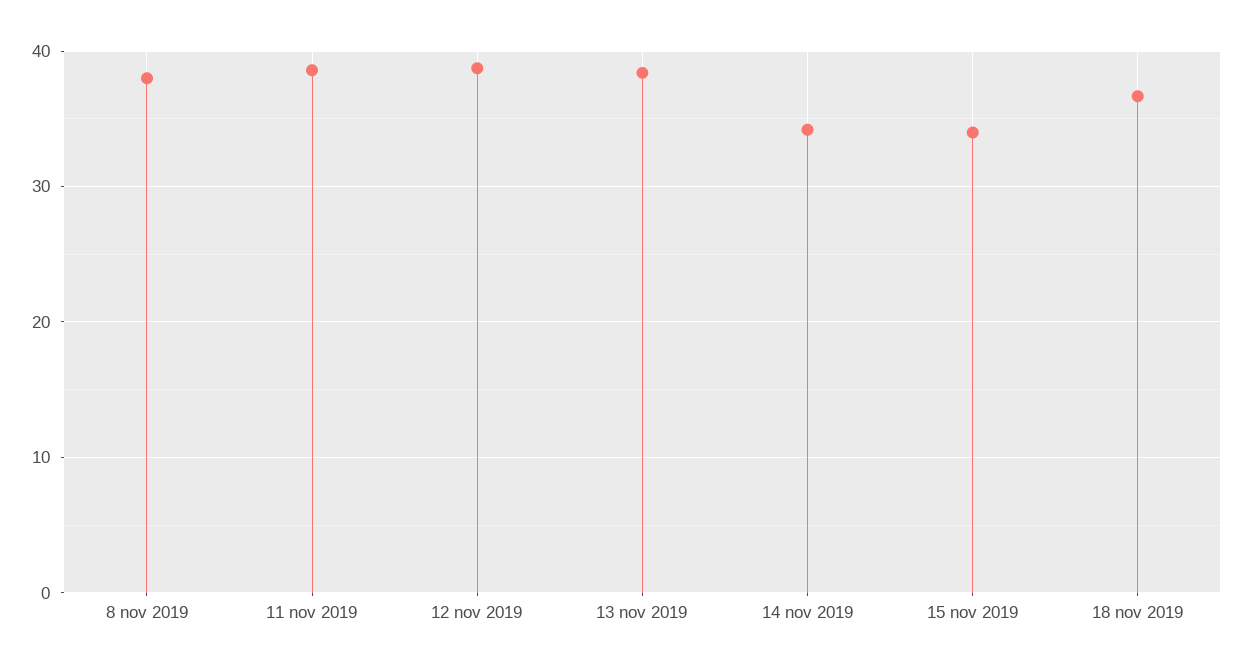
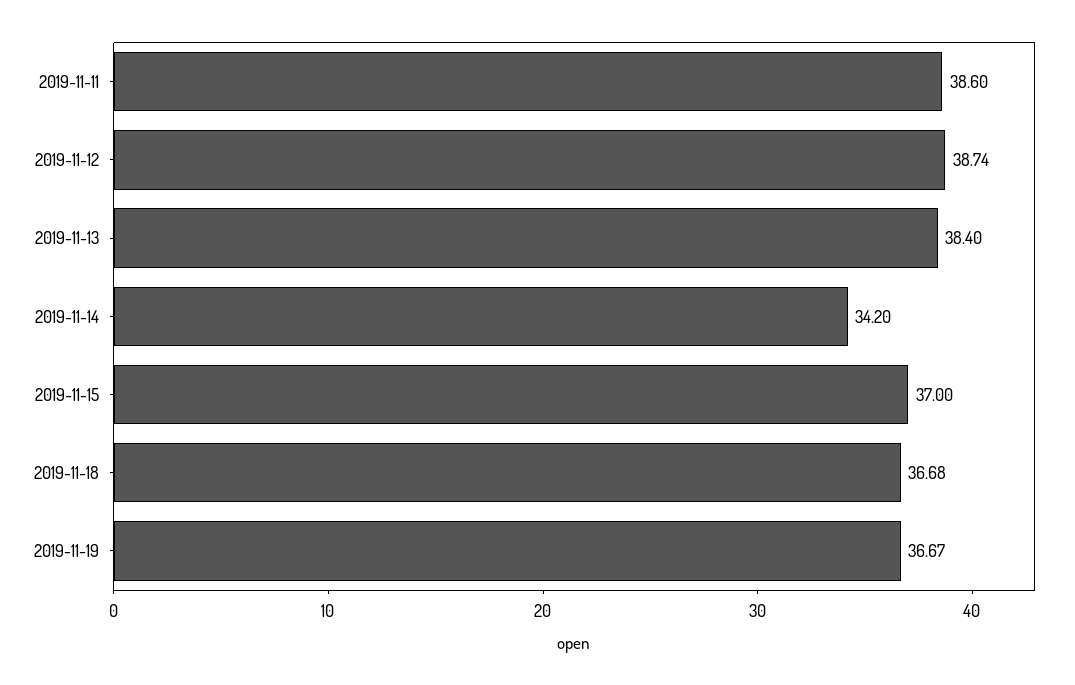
8 nov 2019: 38 -> none
15 nov 2019: 34 -> 37
2019-11-19: none -> 36.67

